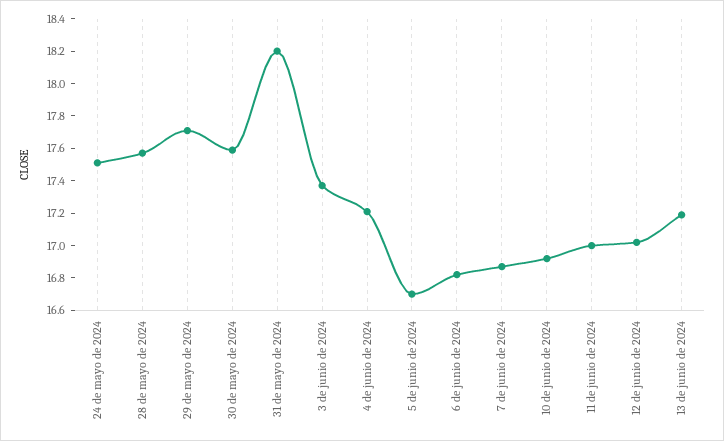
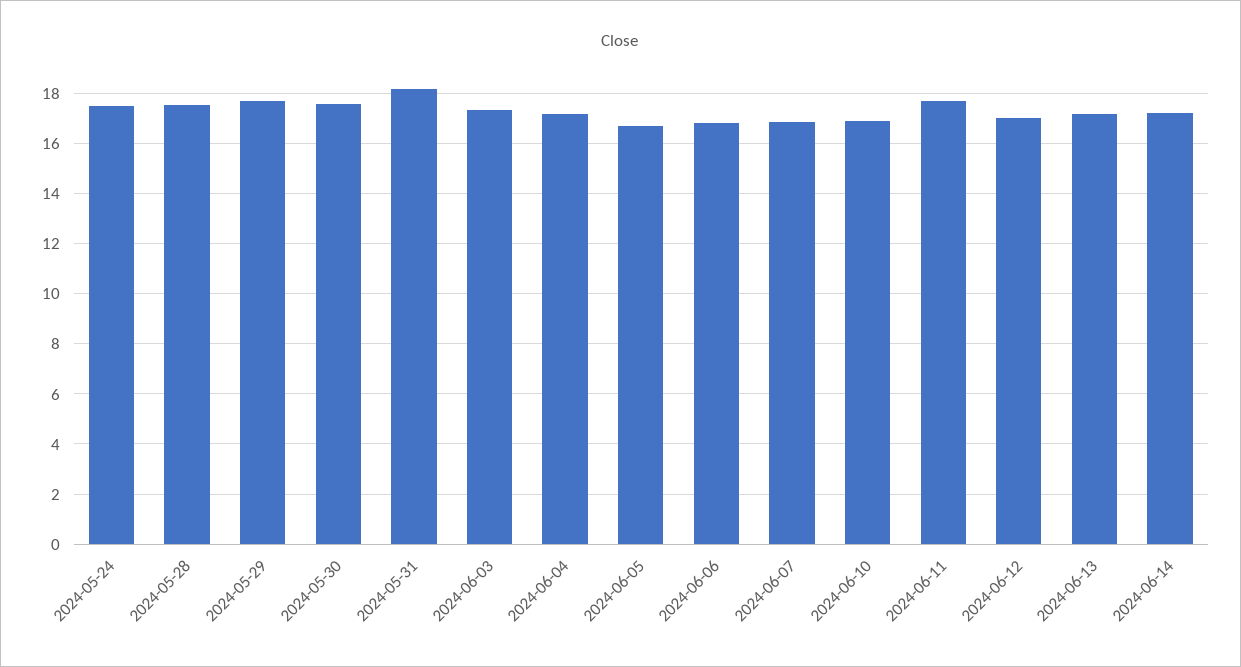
11 de junio de 2024: 17 -> 17.75
2024-06-14: none -> 17.25

